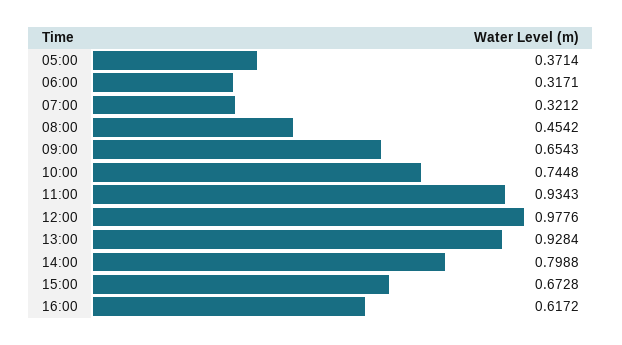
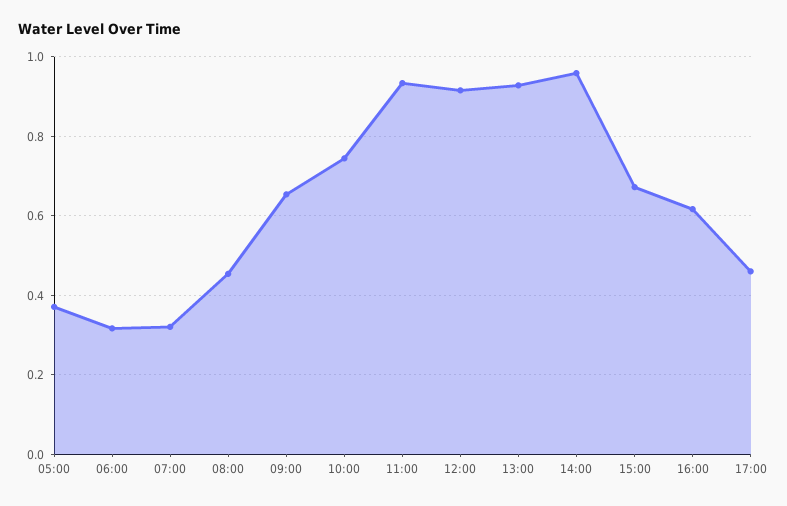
12:00: 0.9776 -> 0.92
14:00: 0.7988 -> 0.96
17:00: none -> 0.46

